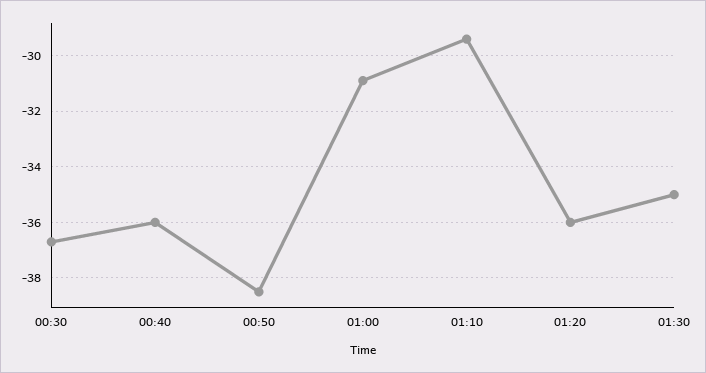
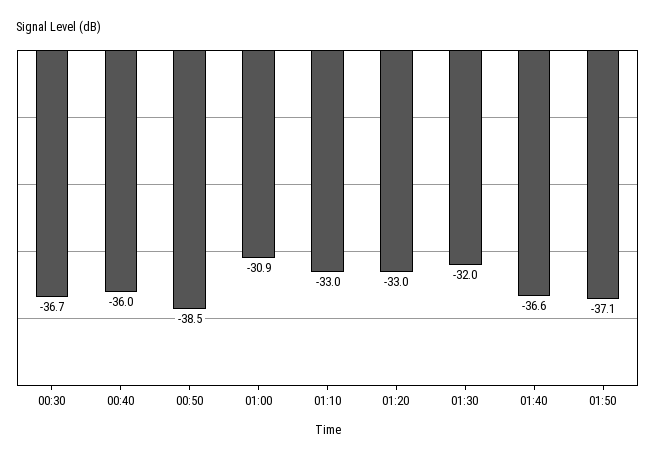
01:10: -29.5 -> -33
01:20: -36 -> -33
01:30: -35 -> -32
01:40: none -> -36.6
01:50: none -> -37.1

